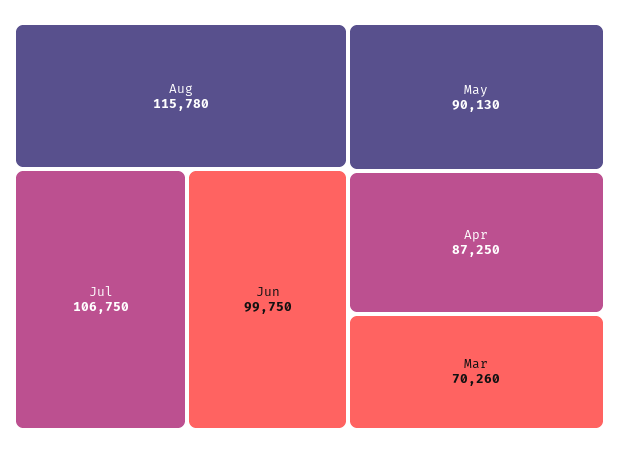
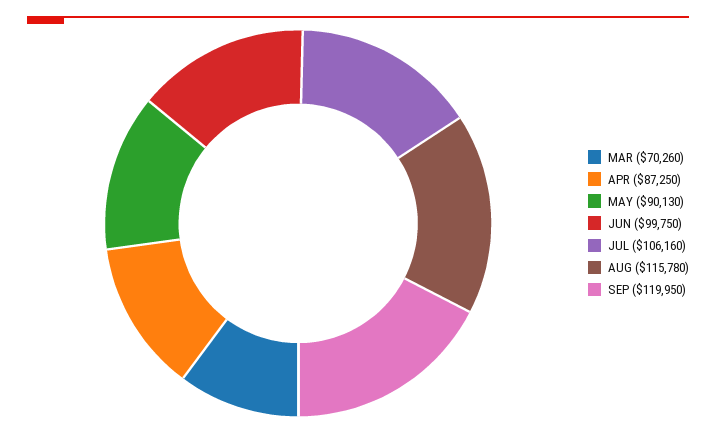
Jul: 106750 -> 106160
SEP: none -> 119950

